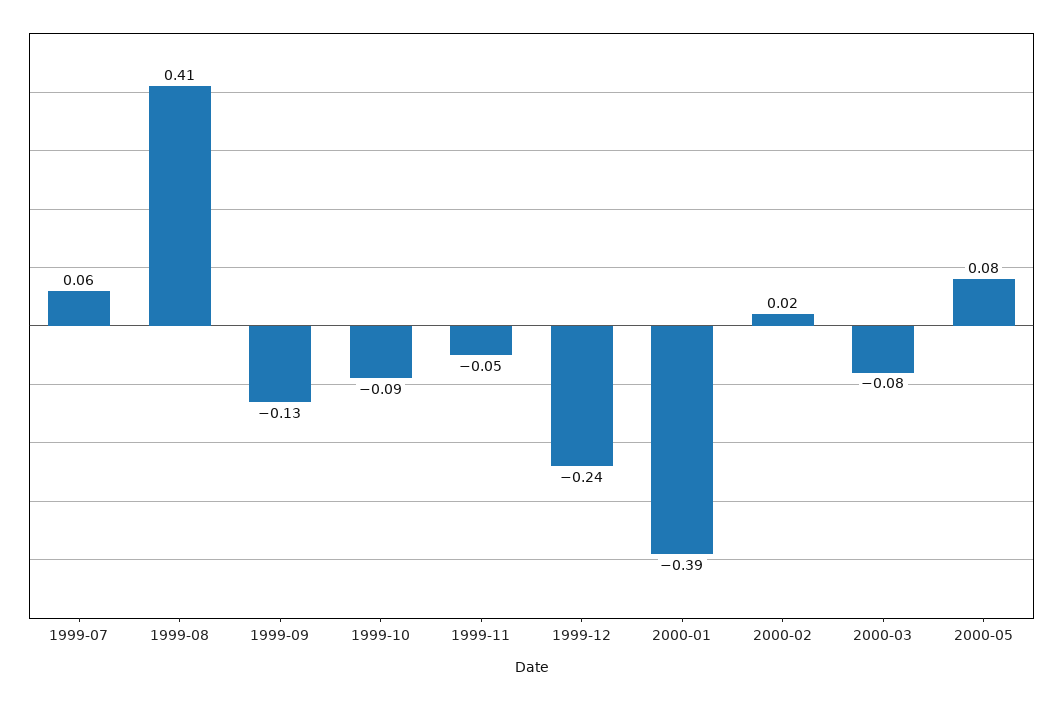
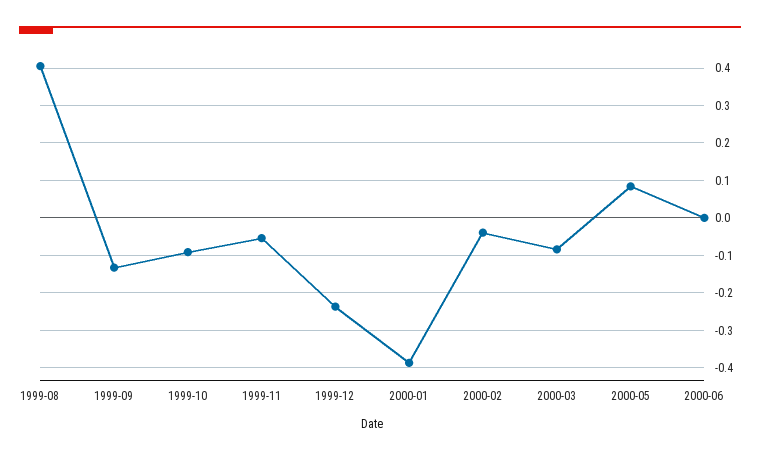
1999-07: 0.06 -> none
2000-02: 0.02 -> -0.04
2000-06: none -> 0

